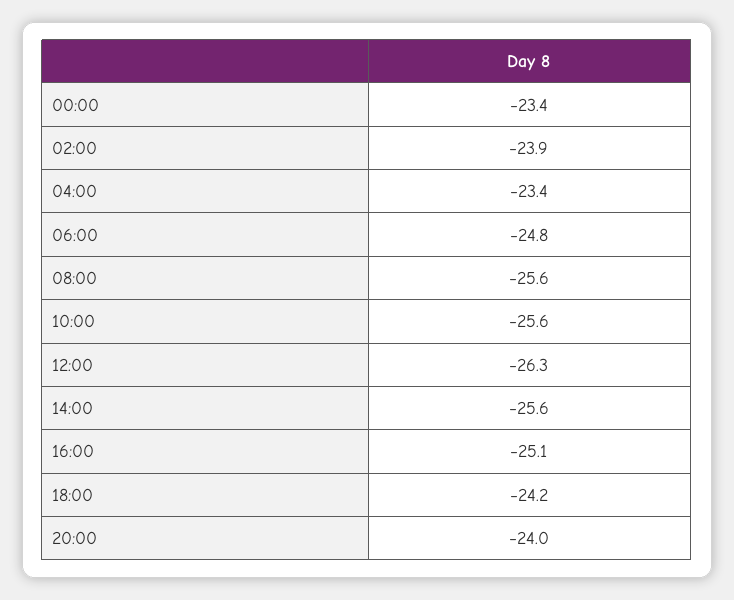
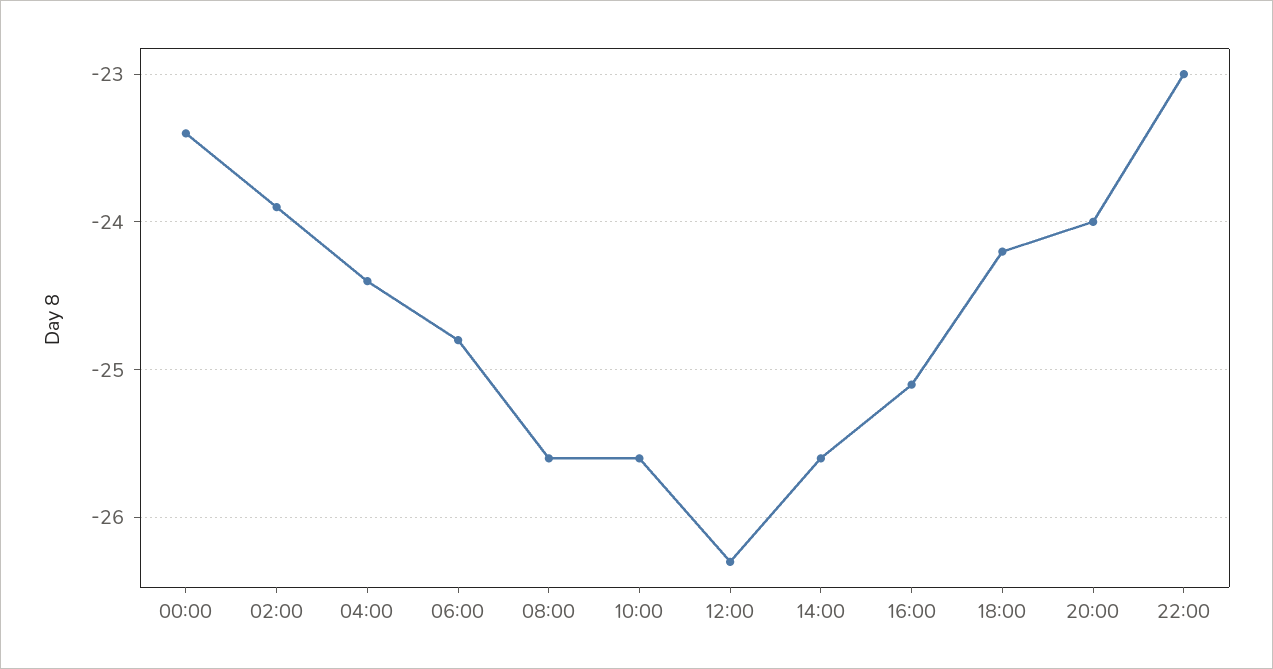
04:00: -23.4 -> -24.4
22:00: none -> -23

